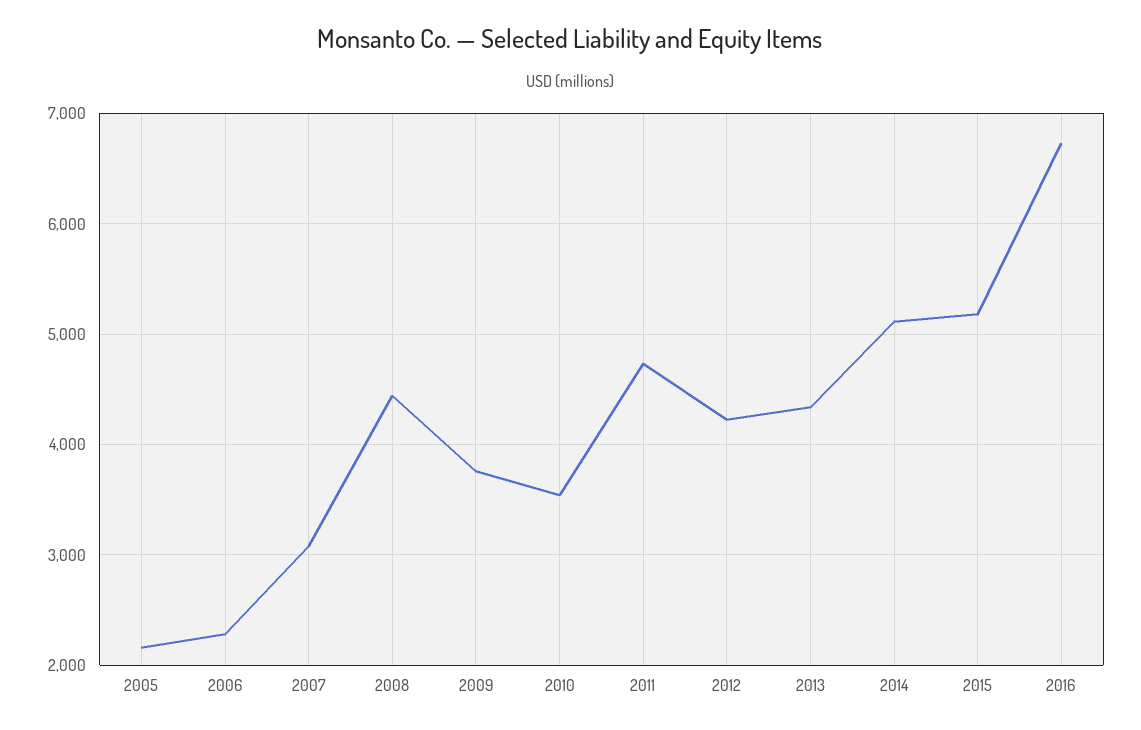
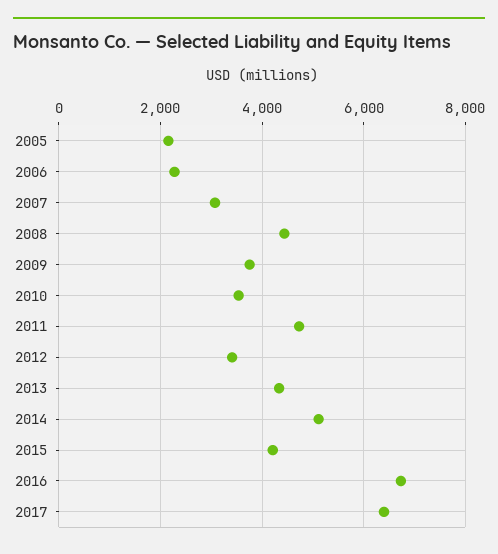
2012: 4200 -> 3400
2015: 5200 -> 4200
2017: none -> 6400

